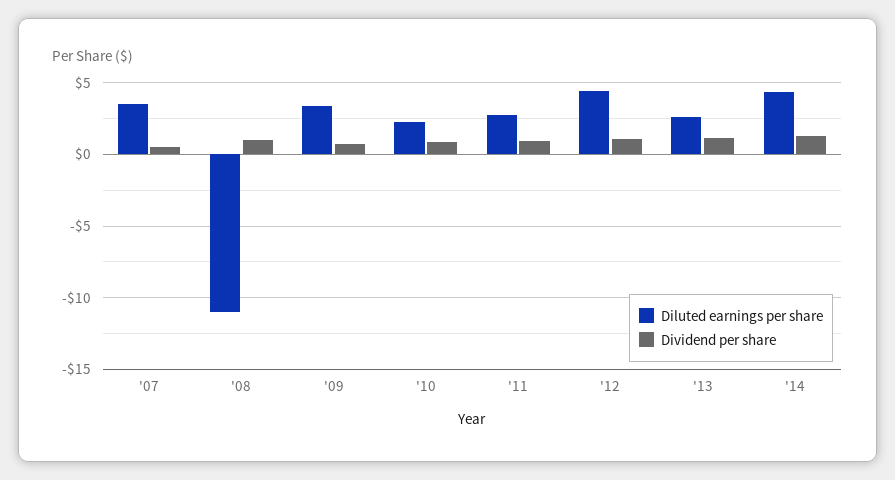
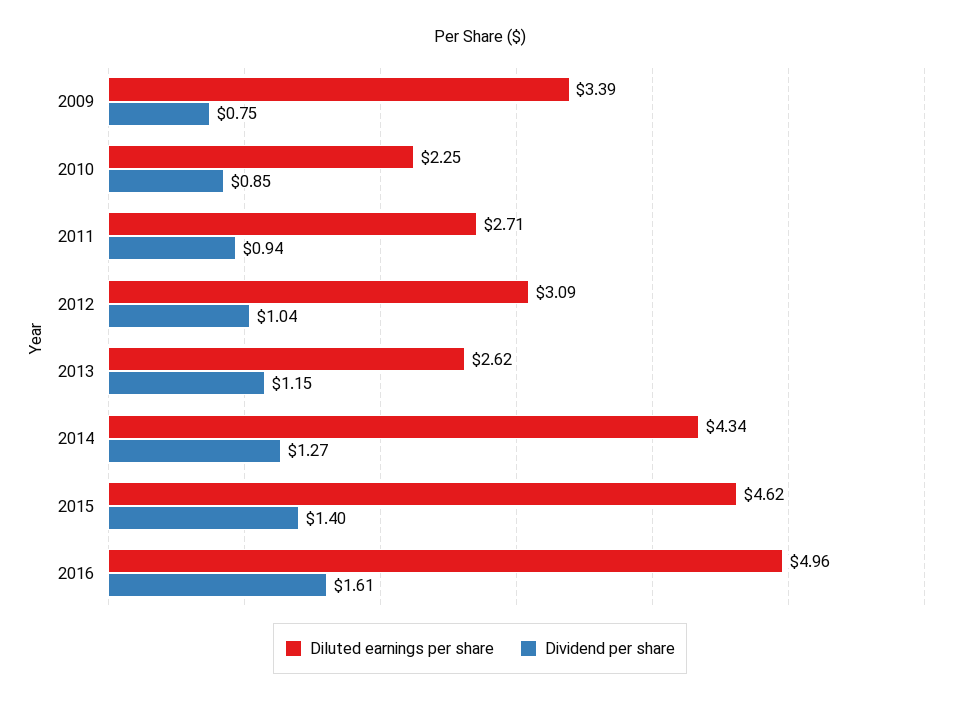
Diluted earnings per share, '07: 3.5 -> none
Dividend per share, '07: 0.5 -> none
Diluted earnings per share, '08: -11 -> none
Dividend per share, '08: 1 -> none
Diluted earnings per share, '12: 4.5 -> 3.09
Diluted earnings per share, 2015: none -> 4.62
Dividend per share, 2015: none -> 1.4
Diluted earnings per share, 2016: none -> 4.96
Dividend per share, 2016: none -> 1.61

